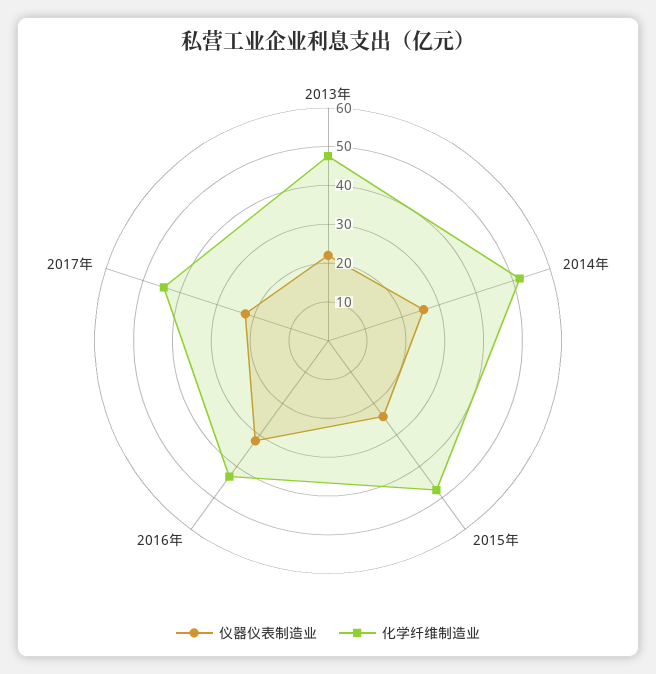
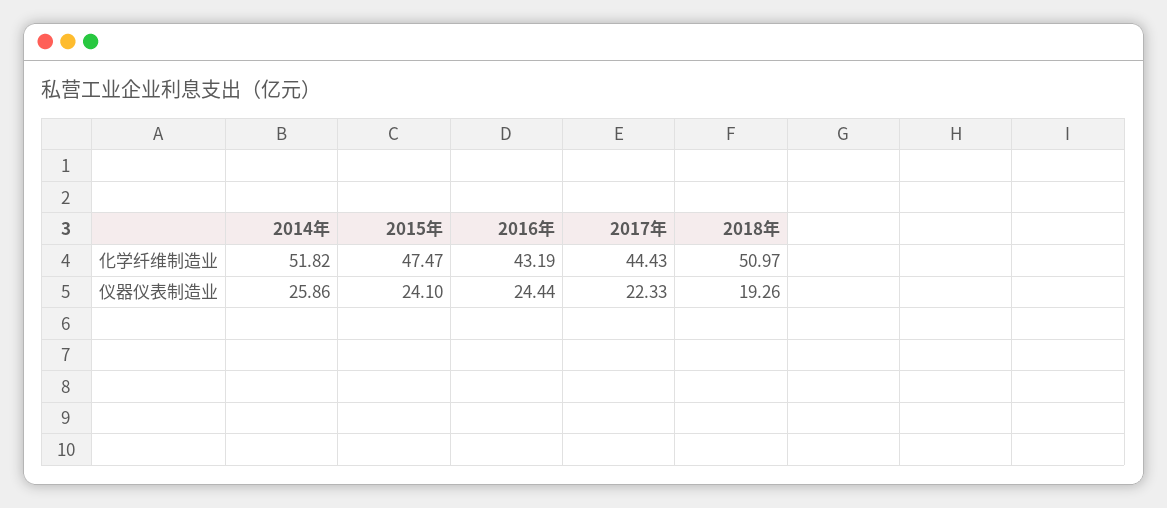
仪器仪表制造业, 2013年: 22.5 -> none
化学纤维制造业, 2013年: 47.5 -> none
仪器仪表制造业, 2016年: 32.5 -> 24.44
化学纤维制造业, 2018年: none -> 50.97
仪器仪表制造业, 2018年: none -> 19.26

